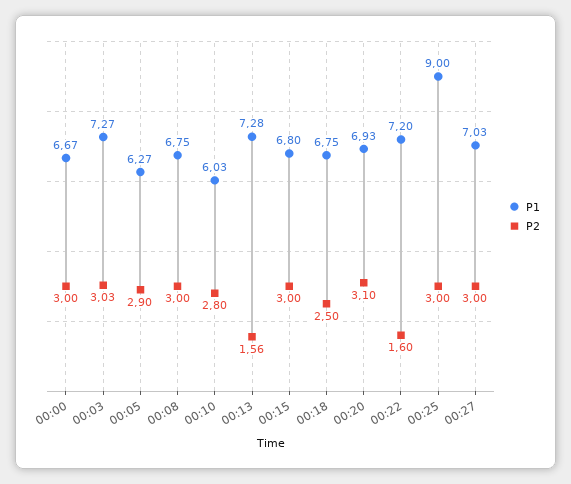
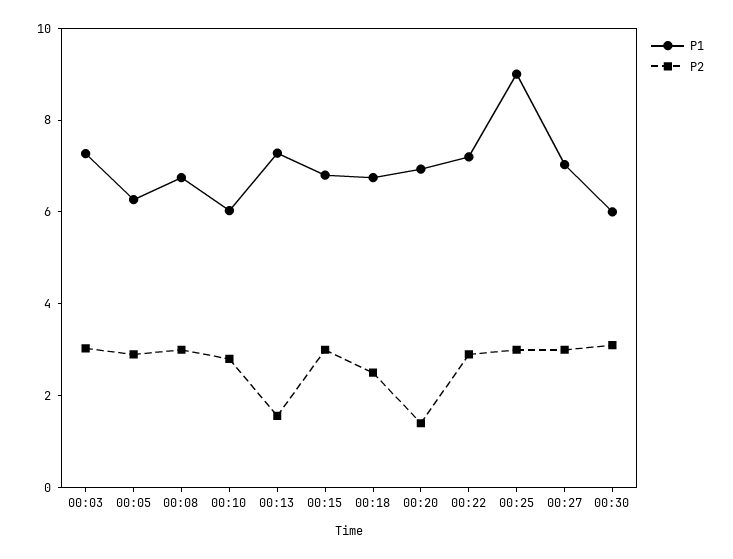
P1, 00:00: 6.67 -> none
P2, 00:00: 3 -> none
P2, 00:20: 3.1 -> 1.5
P2, 00:22: 1.6 -> 3
P1, 00:30: none -> 6
P2, 00:30: none -> 3

